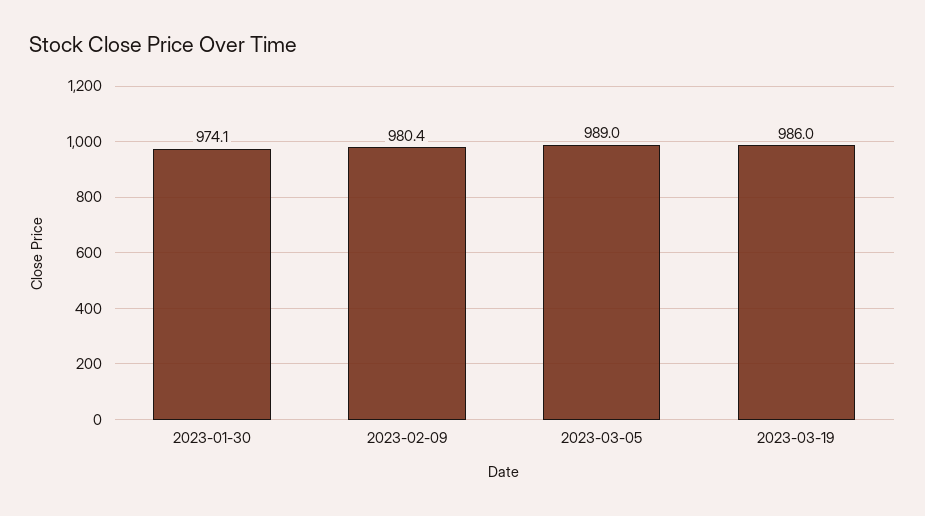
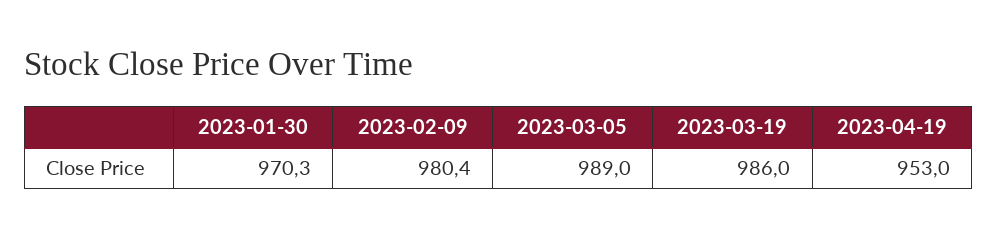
2023-01-30: 974.1 -> 970.3
2023-04-19: none -> 953

